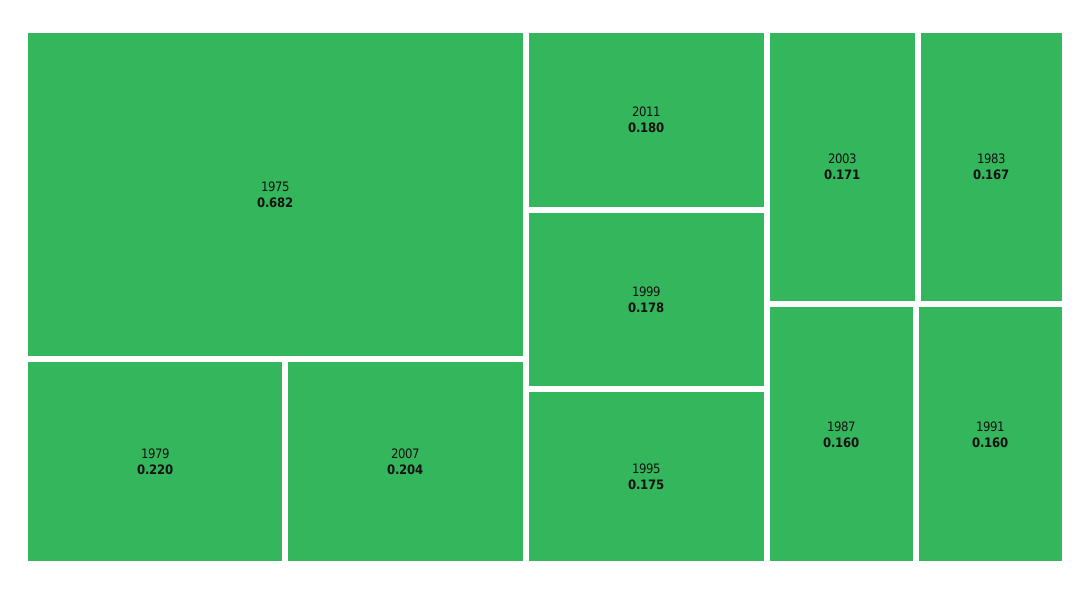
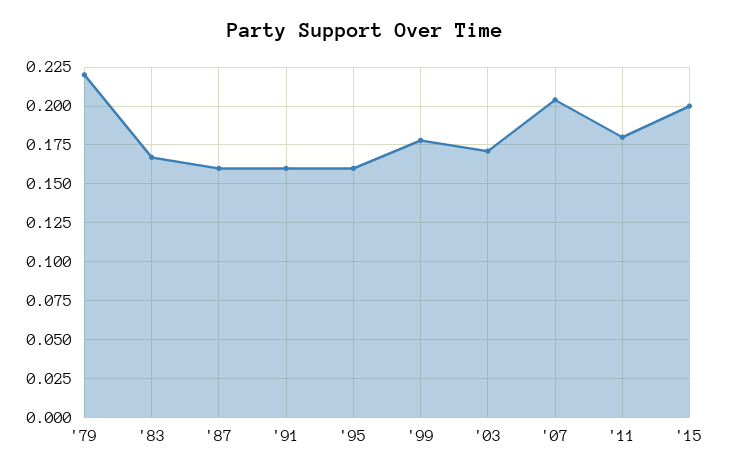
1975: 0.682 -> none
1995: 0.175 -> 0.16
'15: none -> 0.2

